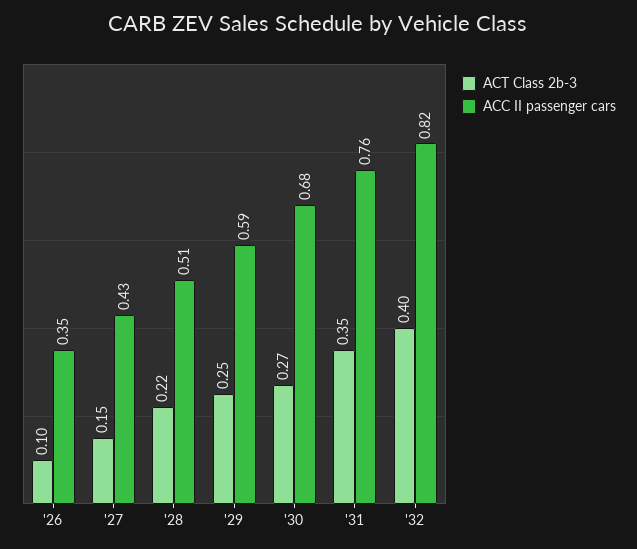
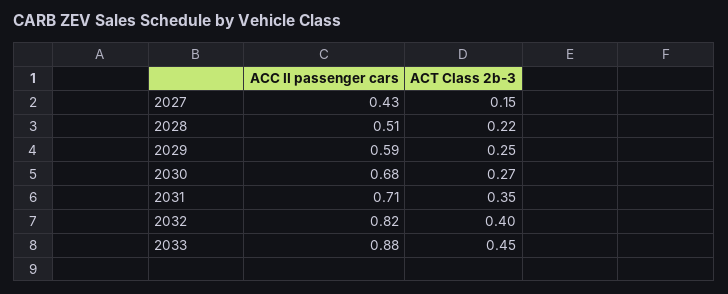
ACT Class 2b-3, '26: 0.1 -> none
ACC II passenger cars, '26: 0.35 -> none
ACC II passenger cars, '31: 0.76 -> 0.71
ACC II passenger cars, 2033: none -> 0.88
ACT Class 2b-3, 2033: none -> 0.45

